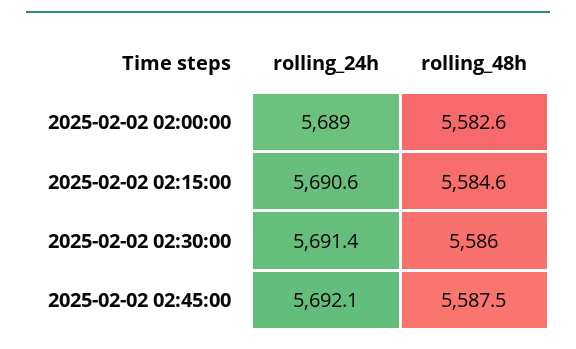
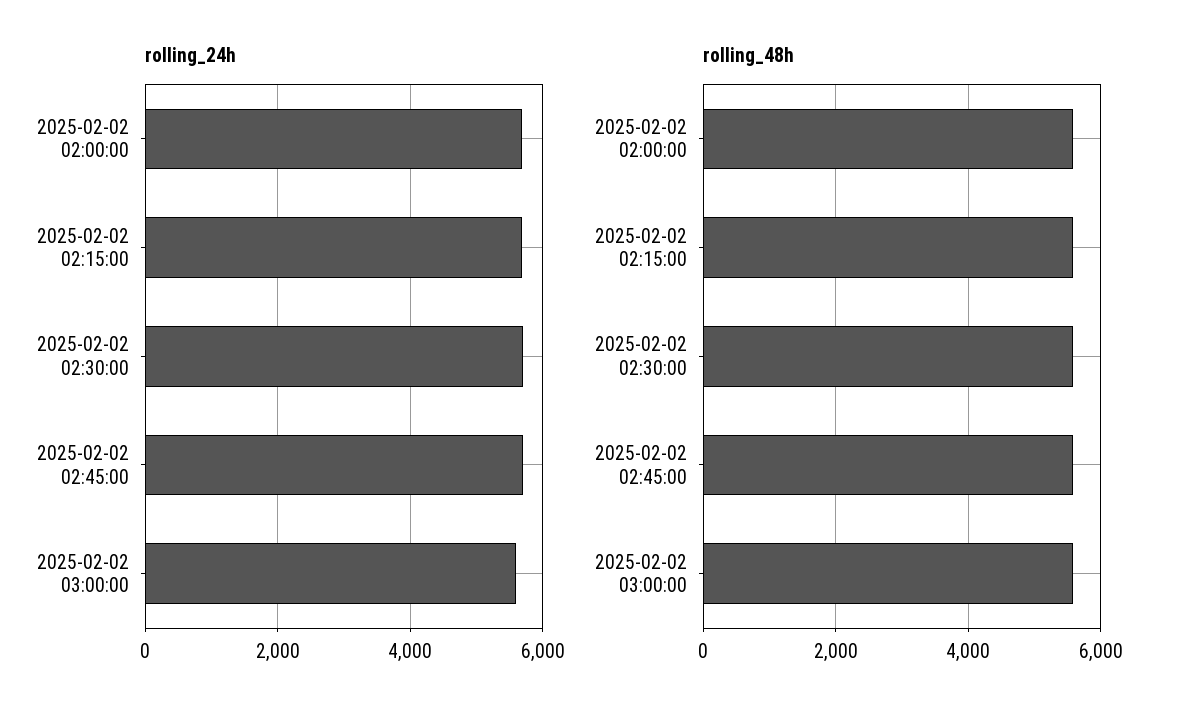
rolling_24h, 2025-02-02 03:00:00: none -> 5600
rolling_48h, 2025-02-02 03:00:00: none -> 5600

